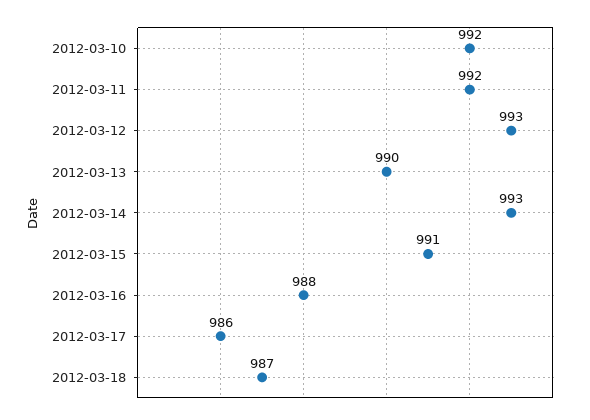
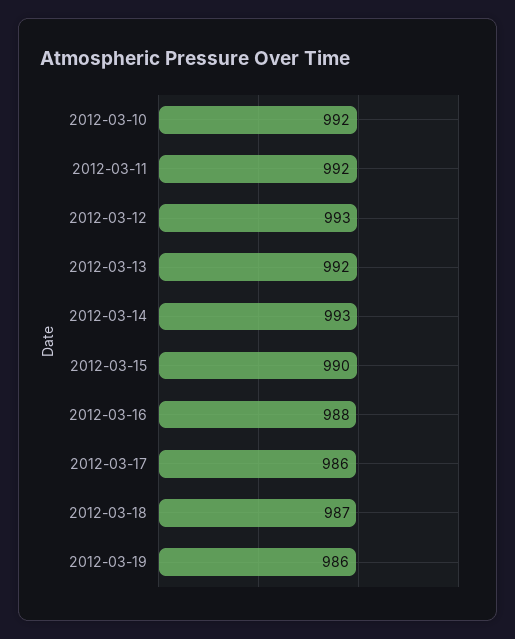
2012-03-13: 990 -> 992
2012-03-15: 991 -> 990
2012-03-19: none -> 986

